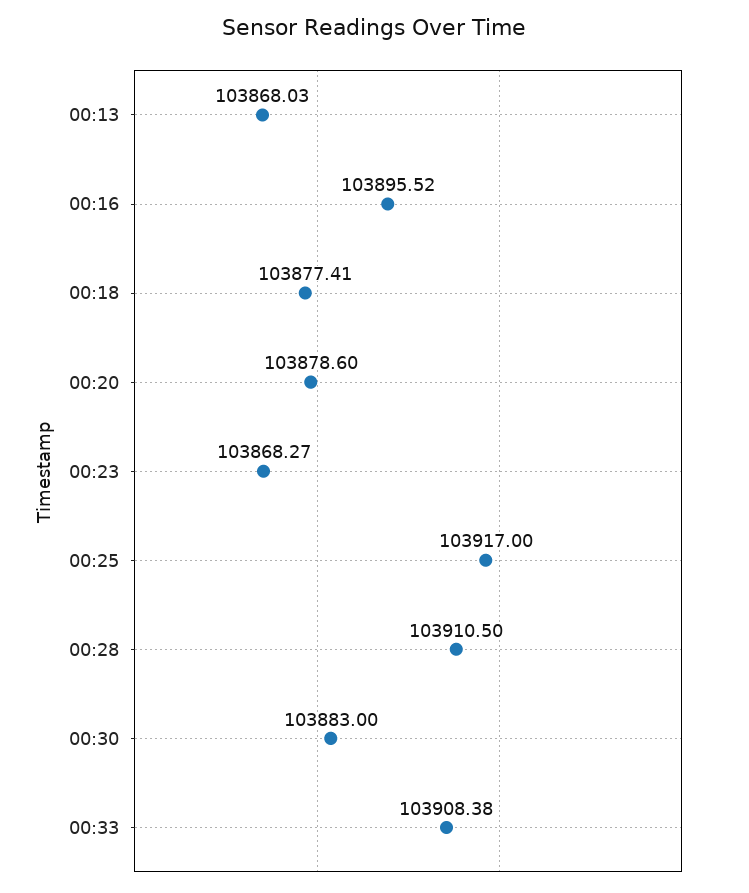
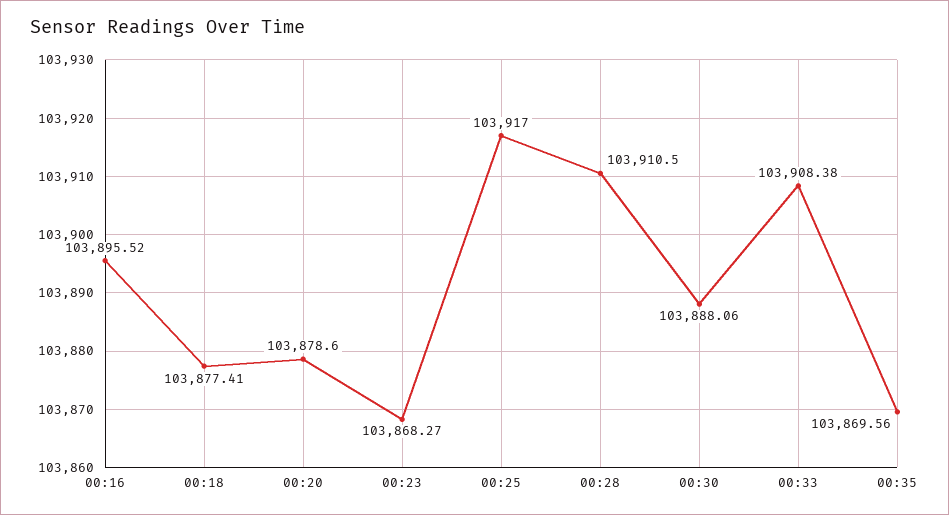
00:13: 103868.03 -> none
00:30: 103883 -> 103888.06
00:35: none -> 103869.56

